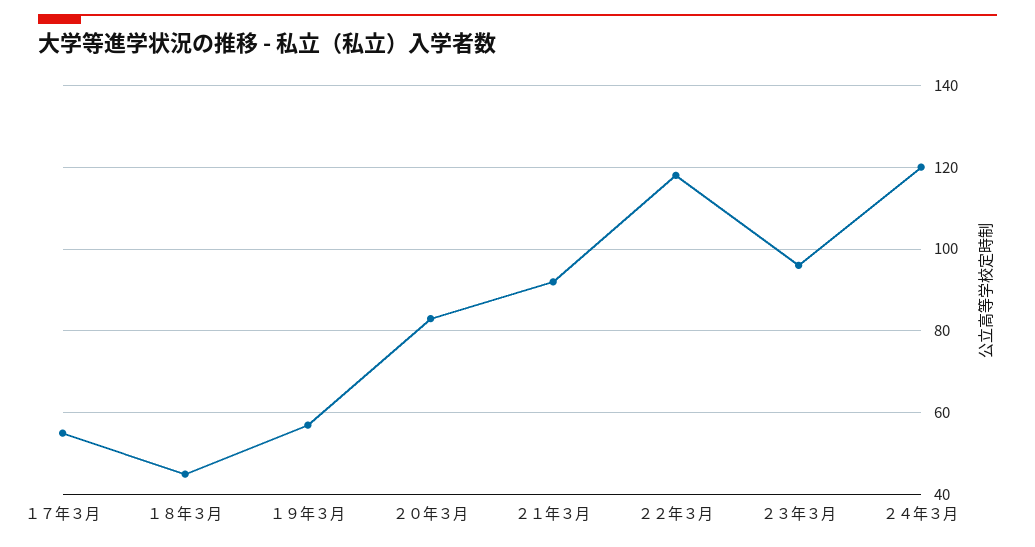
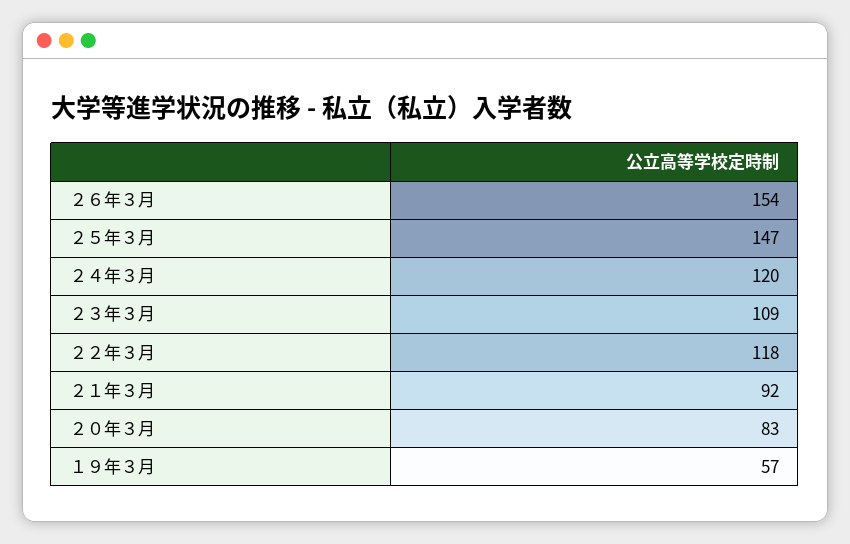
１７年３月: 55 -> none
１８年３月: 45 -> none
２３年３月: 95 -> 109
２６年３月: none -> 154
２５年３月: none -> 147

